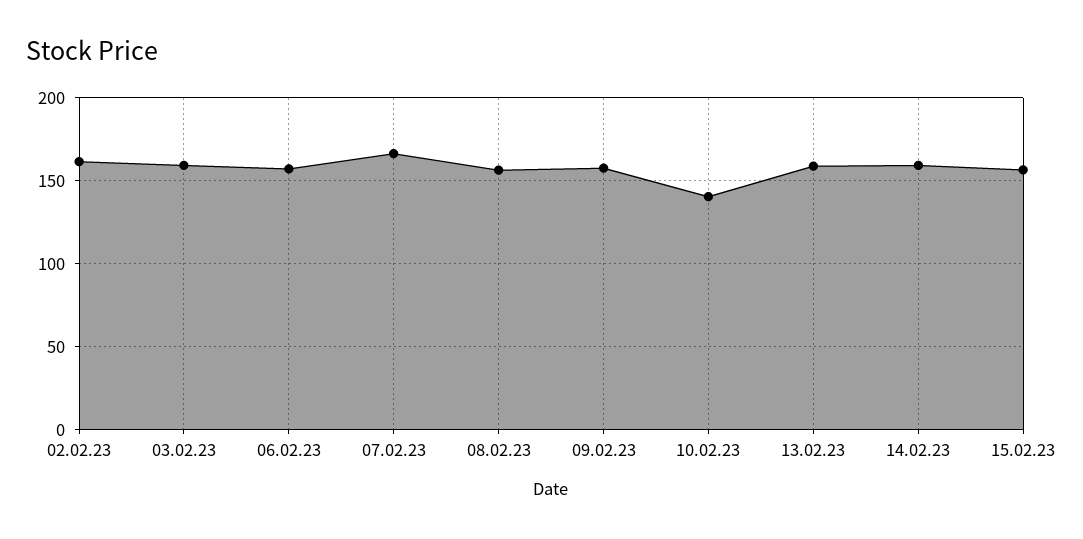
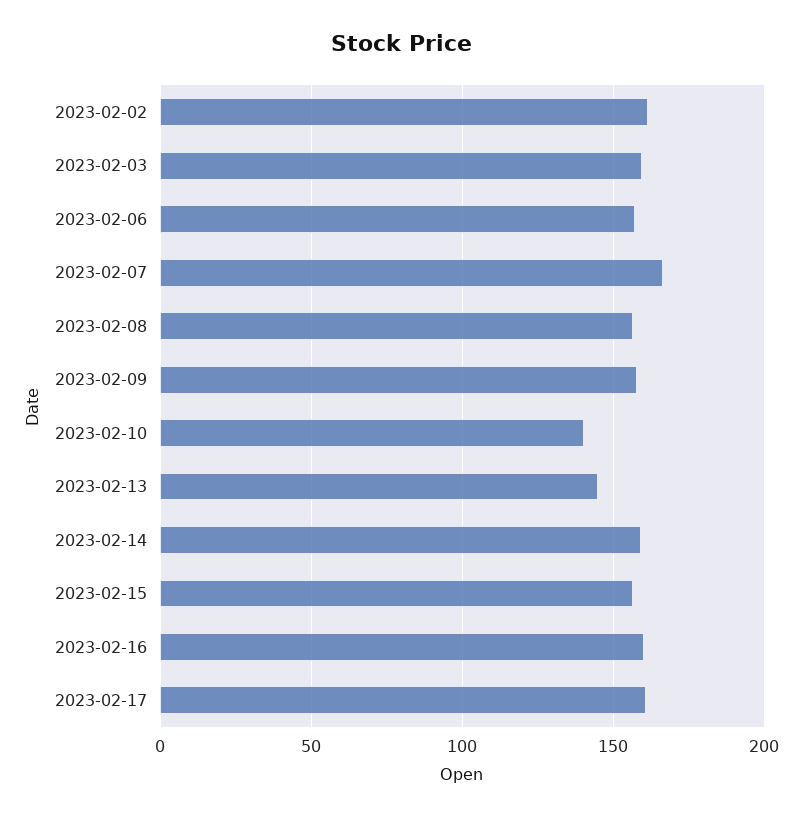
13.02.23: 160 -> 145
2023-02-16: none -> 160
2023-02-17: none -> 160

